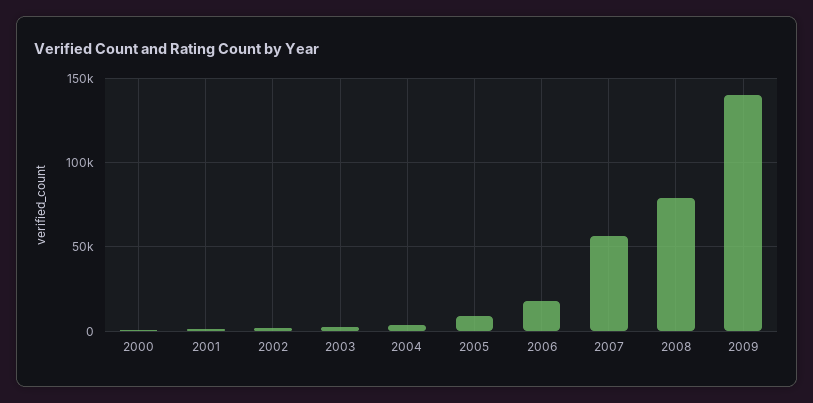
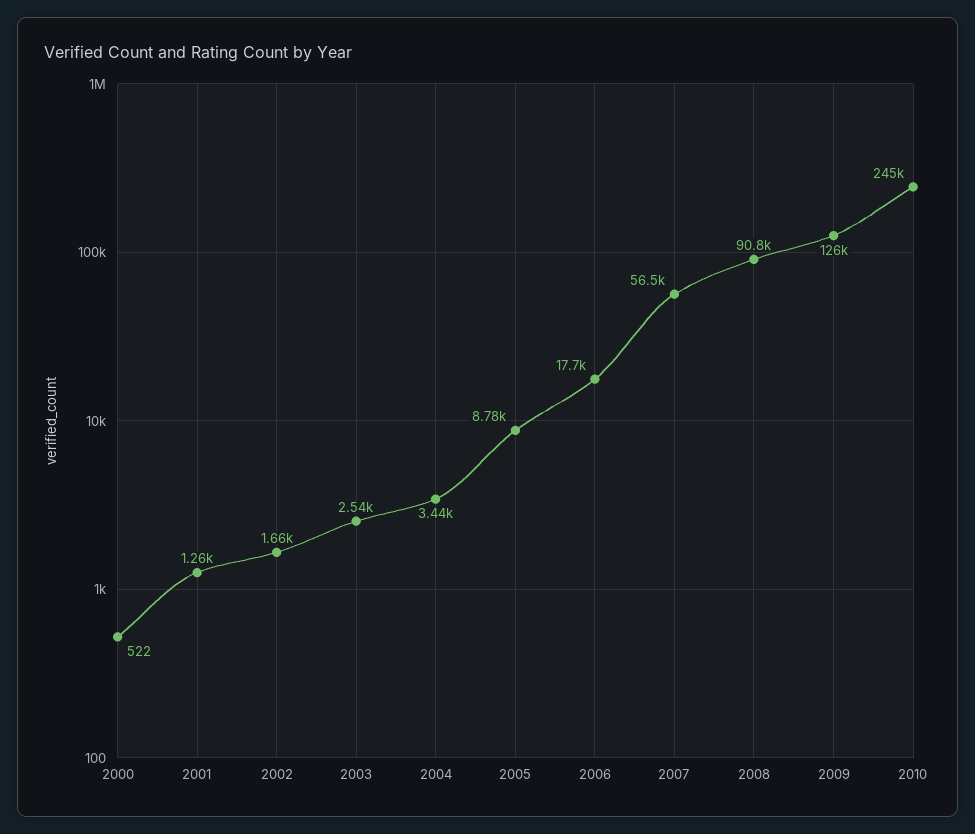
2008: 80000 -> 90800
2009: 140000 -> 126000
2010: none -> 245000

